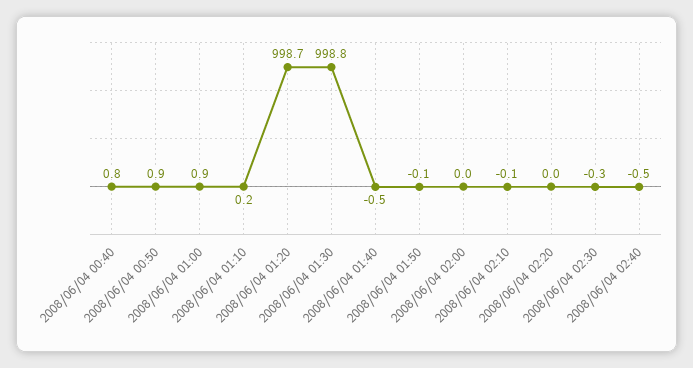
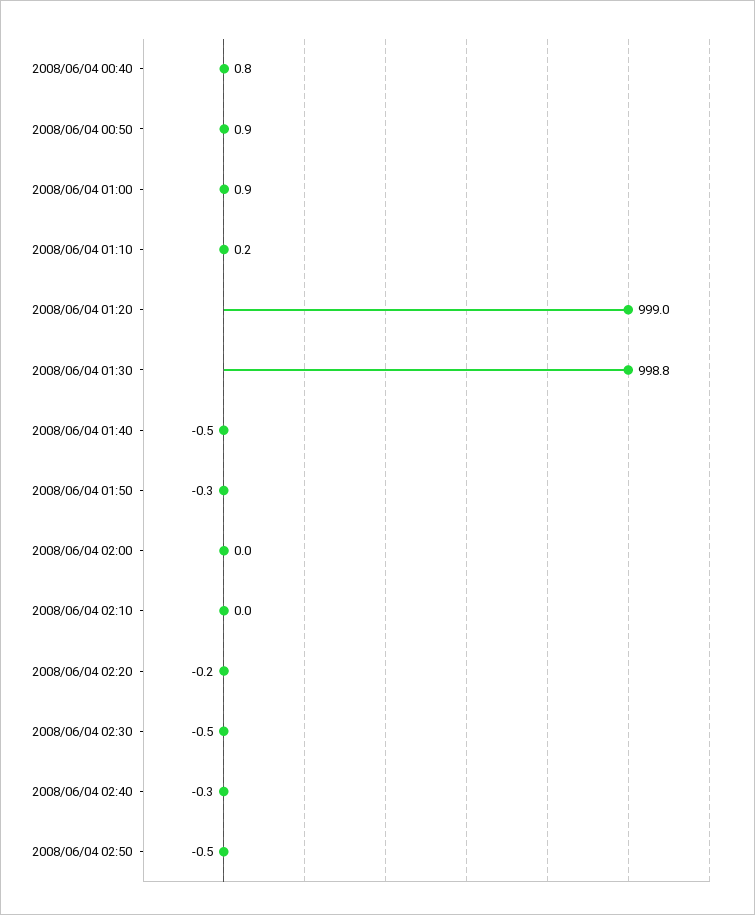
2008/06/04 01:20: 998.7 -> 999
2008/06/04 01:50: -0.1 -> -0.3
2008/06/04 02:10: -0.1 -> 0
2008/06/04 02:20: 0 -> -0.2
2008/06/04 02:30: -0.3 -> -0.5
2008/06/04 02:40: -0.5 -> -0.3
2008/06/04 02:50: none -> -0.5

